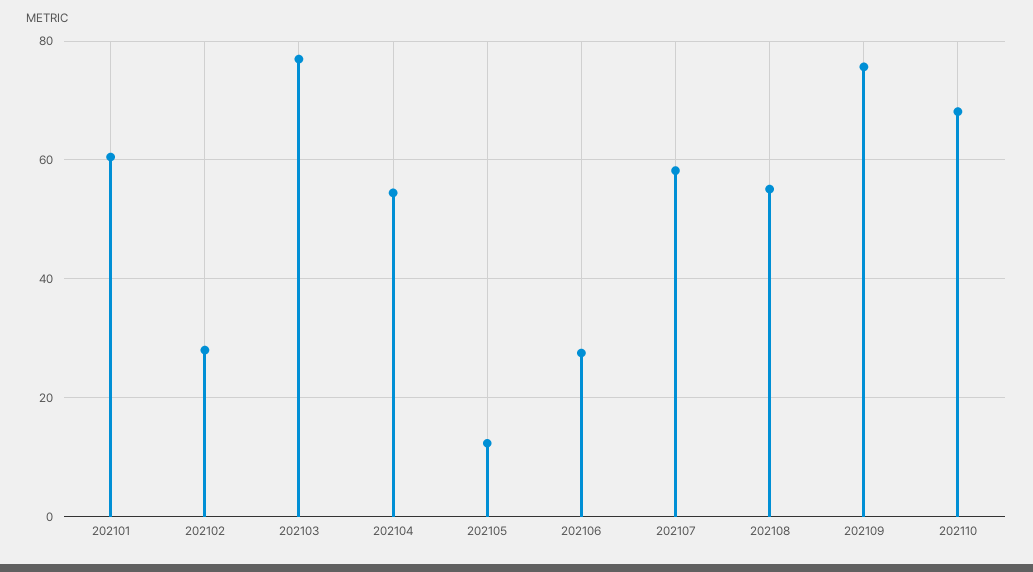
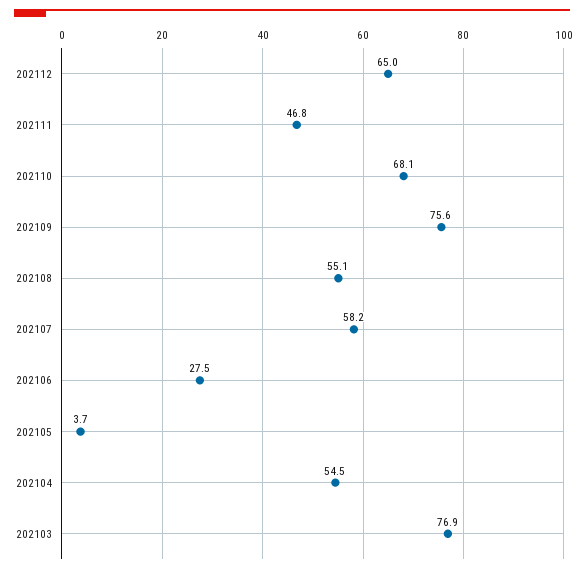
202101: 60 -> none
202102: 28 -> none
202105: 12 -> 3.7
202112: none -> 65
202111: none -> 46.8

